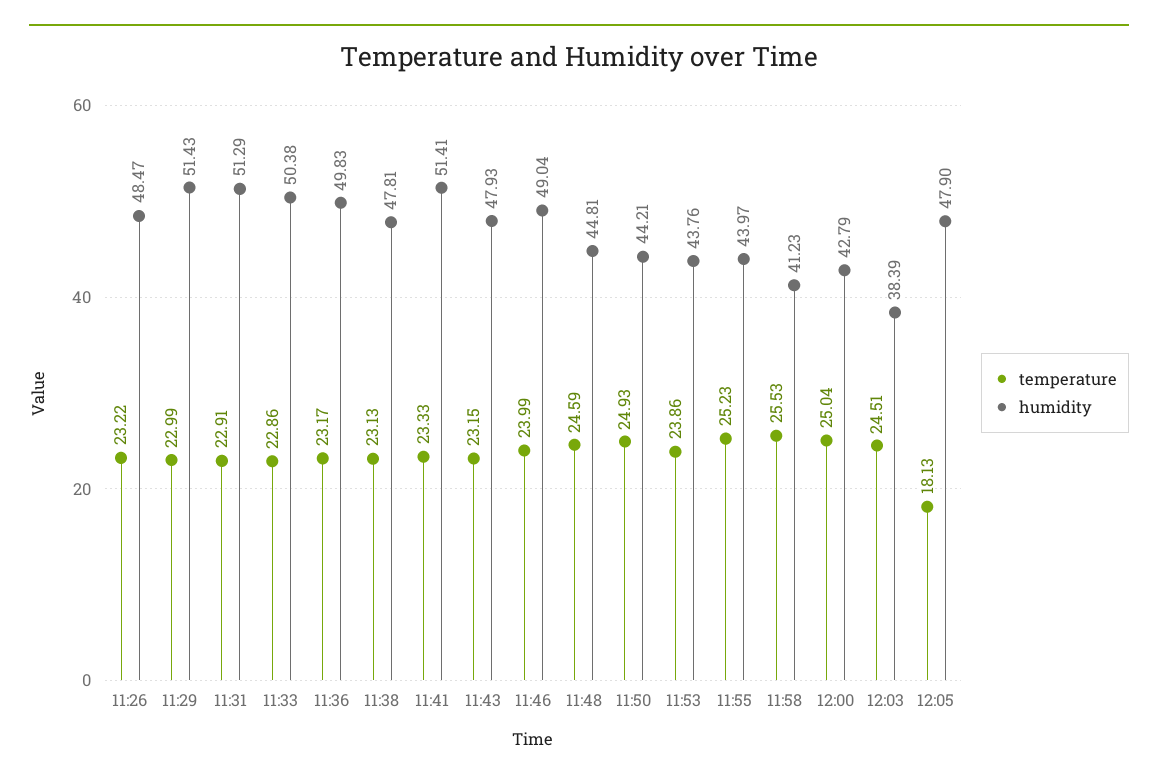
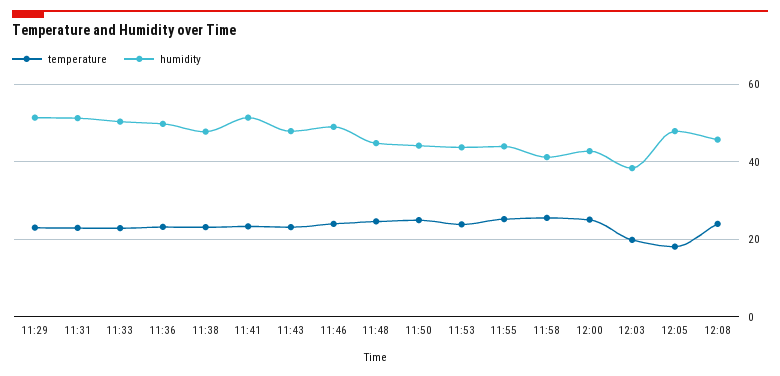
temperature, 11:26: 23.22 -> none
humidity, 11:26: 48.47 -> none
temperature, 12:03: 24.51 -> 20
temperature, 12:08: none -> 24
humidity, 12:08: none -> 46

